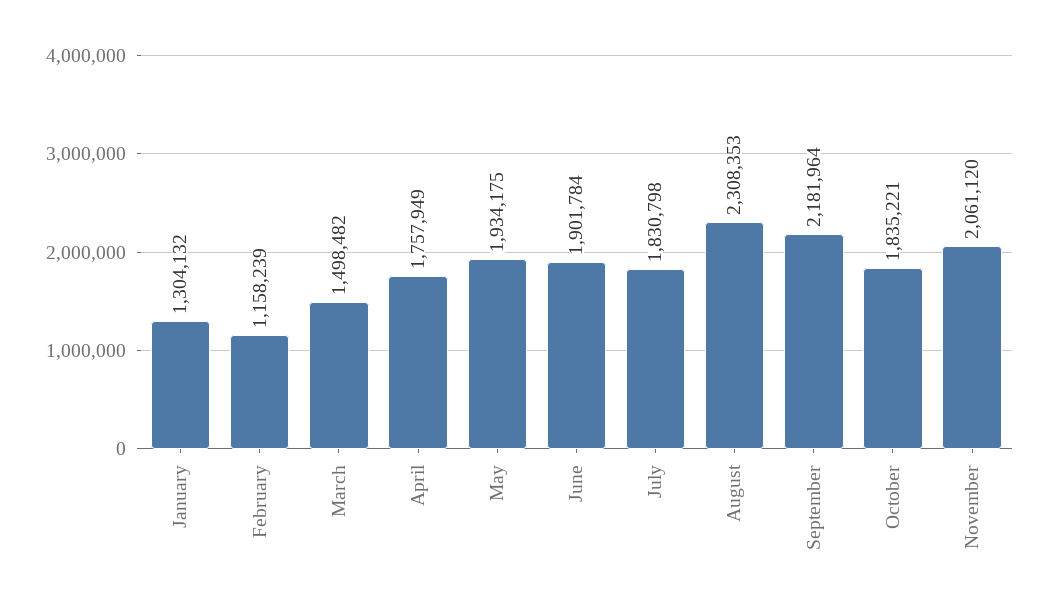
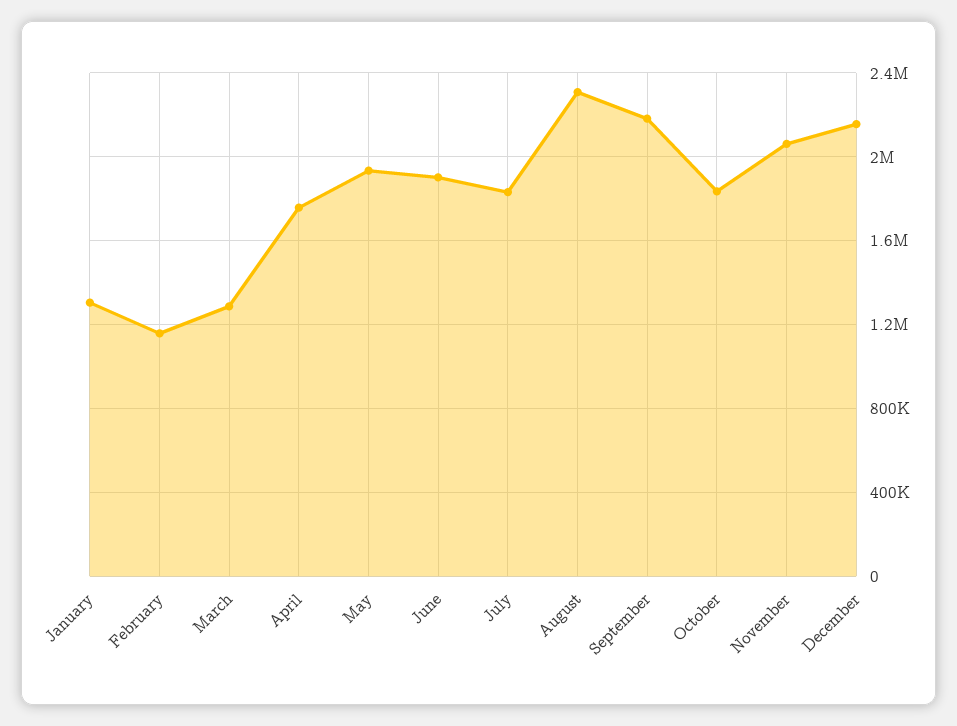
March: 1498482 -> 1300000
December: none -> 2150000

